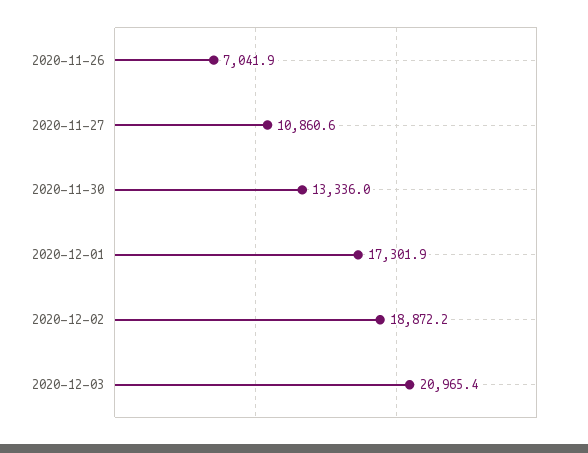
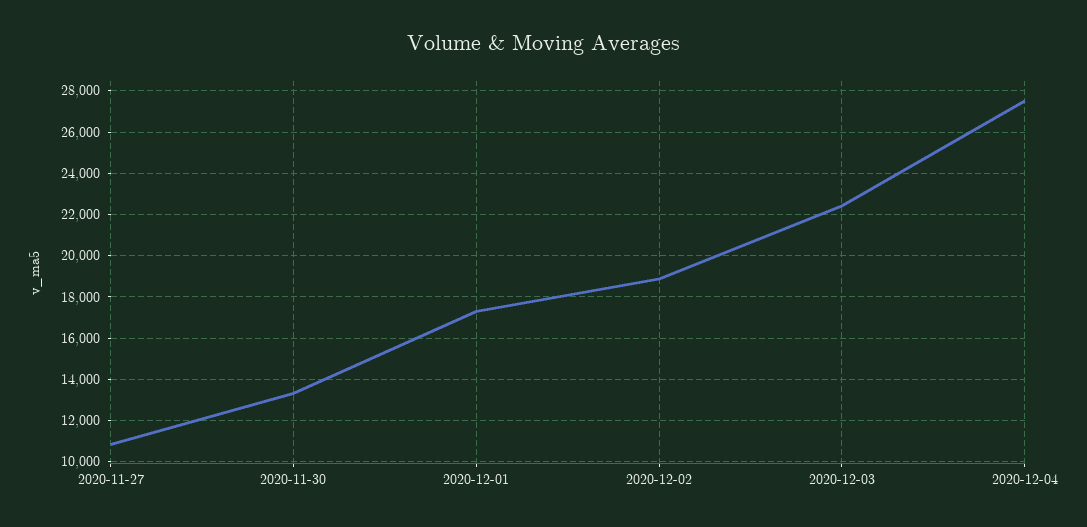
2020-11-26: 7041.9 -> none
2020-12-03: 20965.4 -> 22500
2020-12-04: none -> 27500

